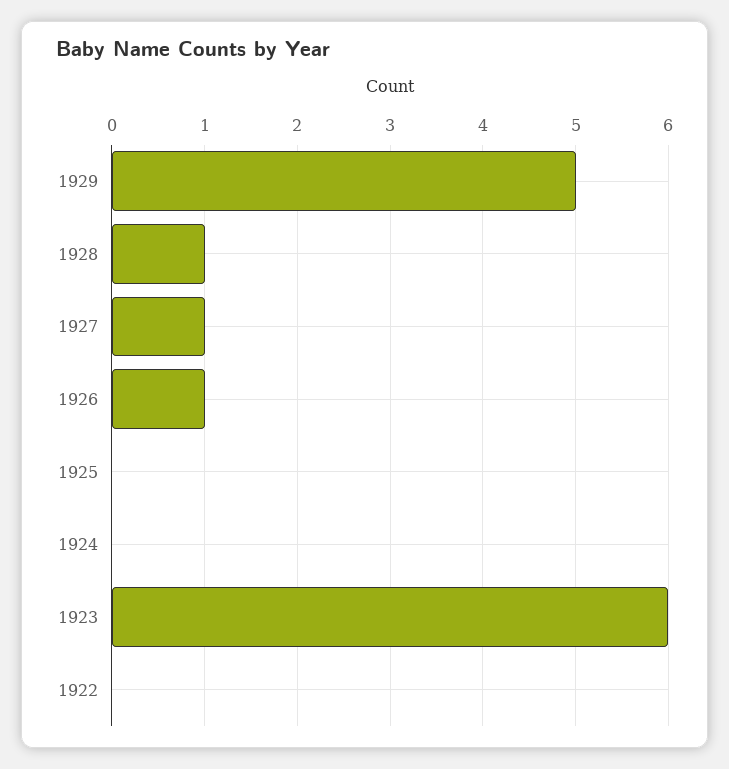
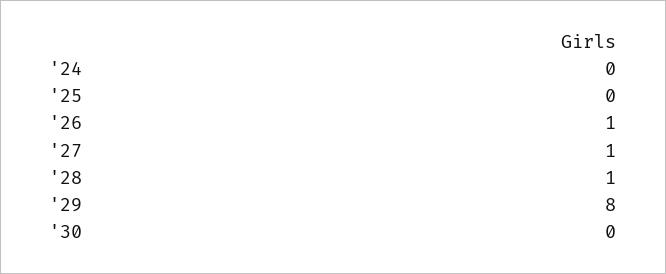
1929: 5 -> 8
1923: 6 -> none
1922: 0 -> none
'30: none -> 0

